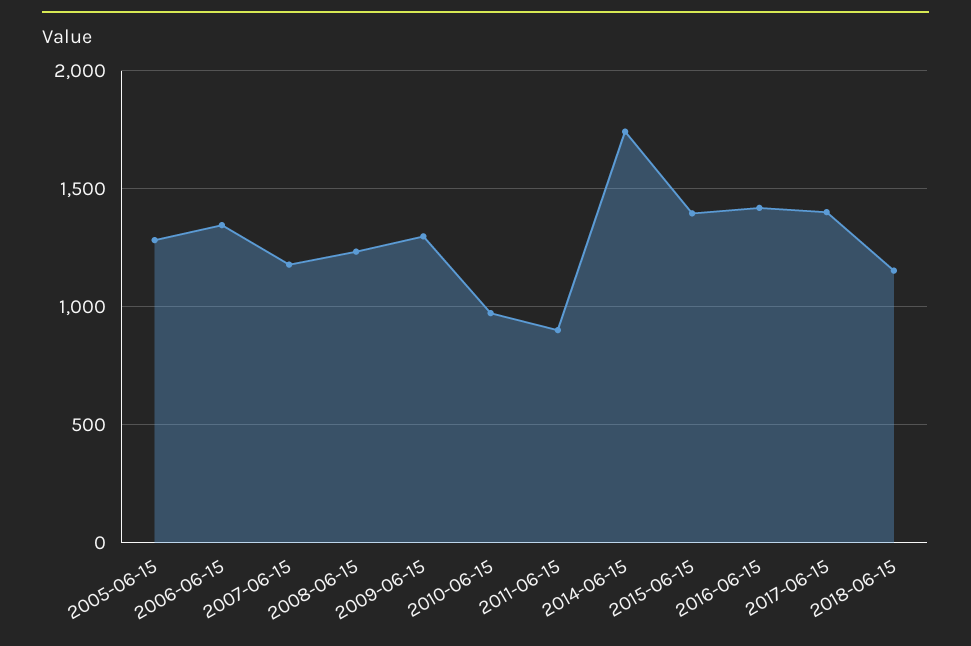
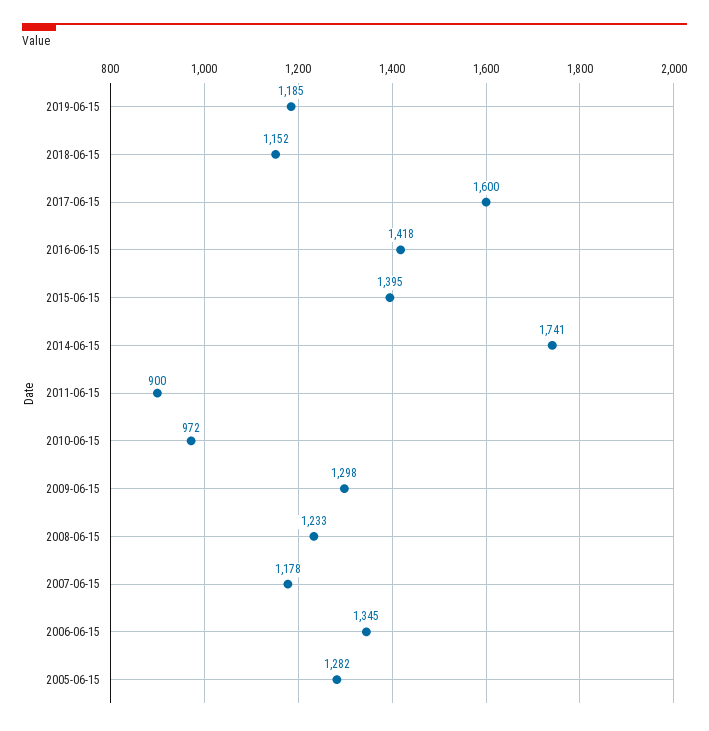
2017-06-15: 1400 -> 1600
2019-06-15: none -> 1185

